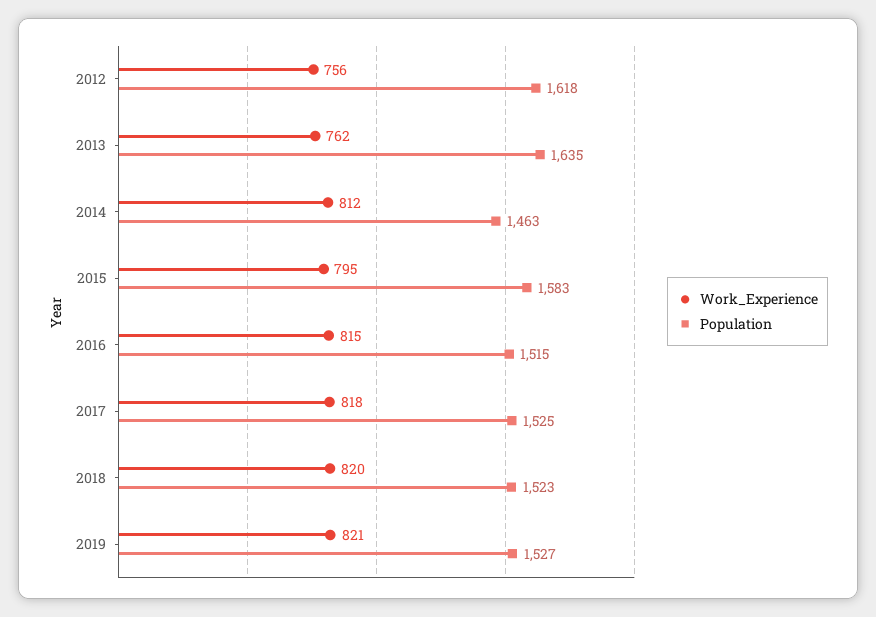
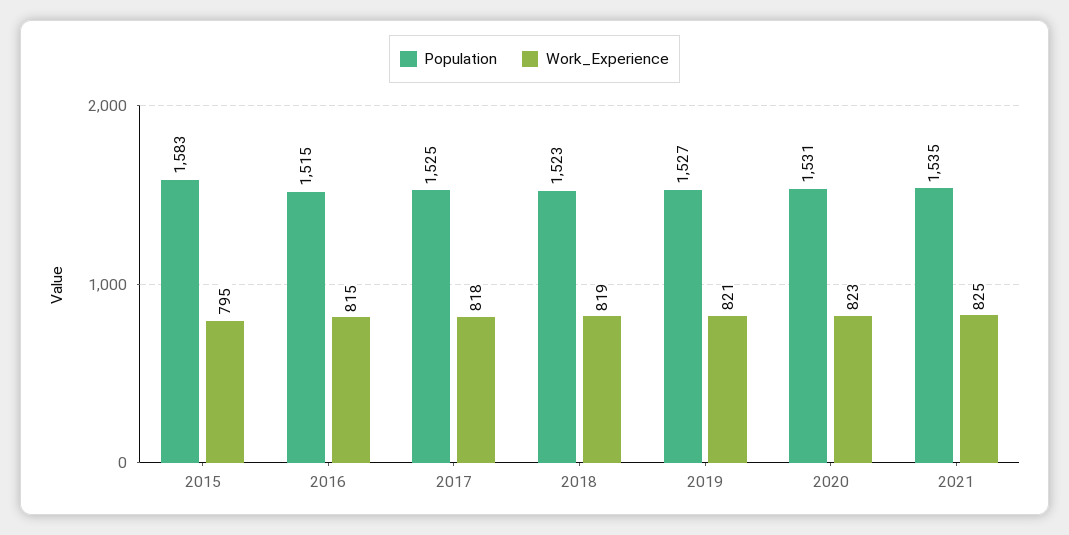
Work_Experience, 2012: 756 -> none
Population, 2012: 1618 -> none
Work_Experience, 2013: 762 -> none
Population, 2013: 1635 -> none
Work_Experience, 2014: 812 -> none
Population, 2014: 1463 -> none
Work_Experience, 2018: 820 -> 819
Population, 2020: none -> 1531
Work_Experience, 2020: none -> 823
Population, 2021: none -> 1535
Work_Experience, 2021: none -> 825

